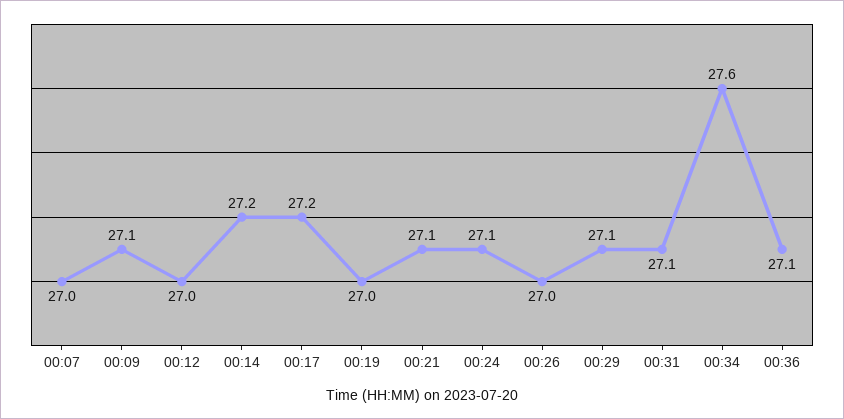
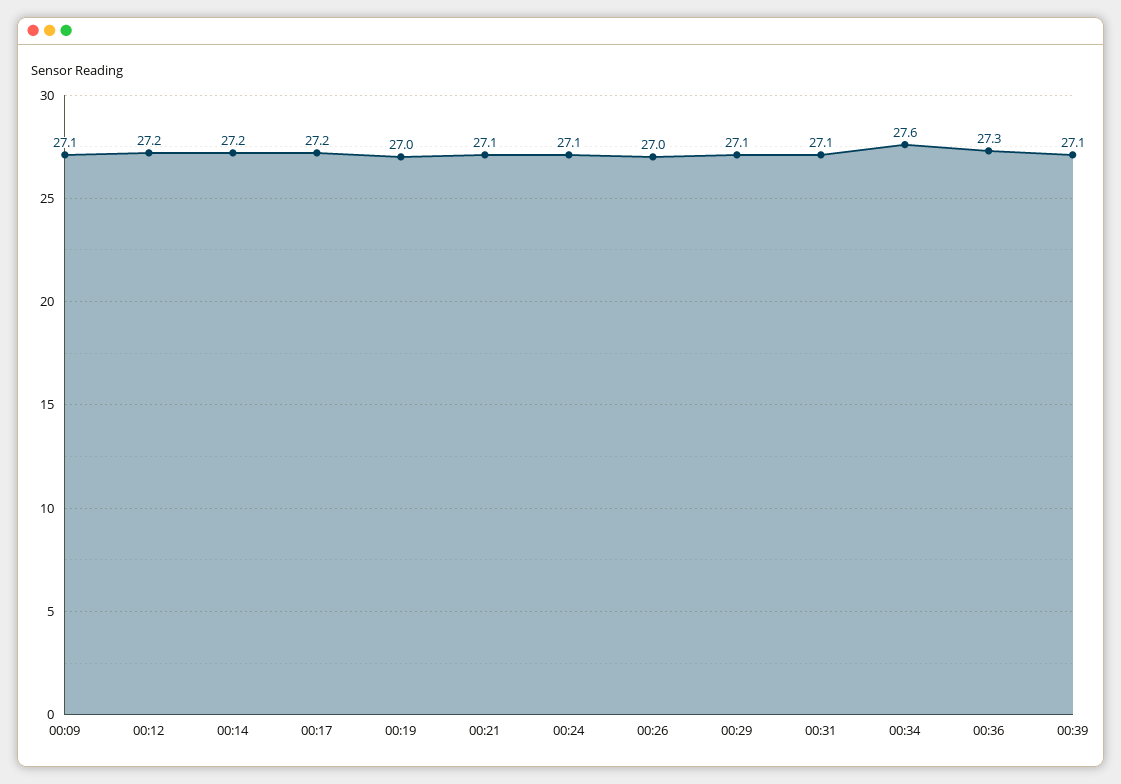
00:07: 27 -> none
00:12: 27 -> 27.2
00:36: 27.1 -> 27.3
00:39: none -> 27.1

